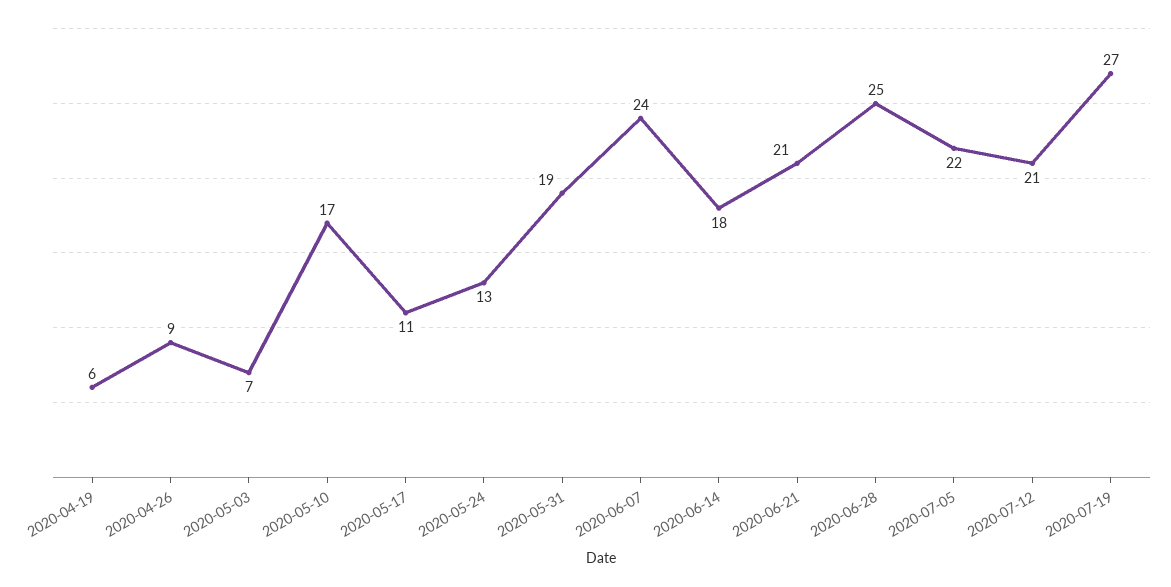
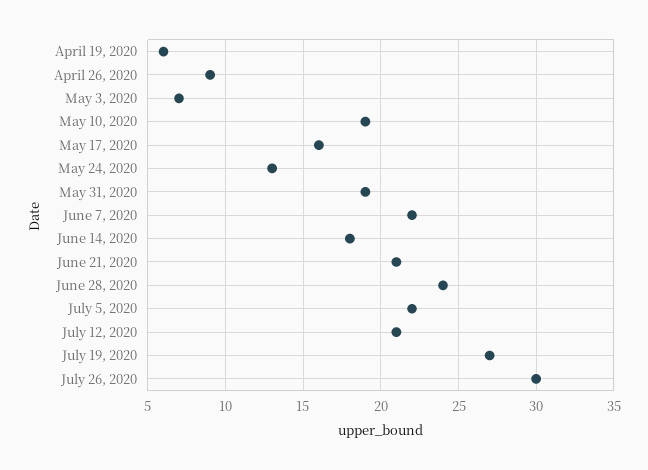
2020-05-10: 17 -> 19
2020-05-17: 11 -> 16
2020-06-07: 24 -> 22
2020-06-28: 25 -> 24
July 26, 2020: none -> 30

